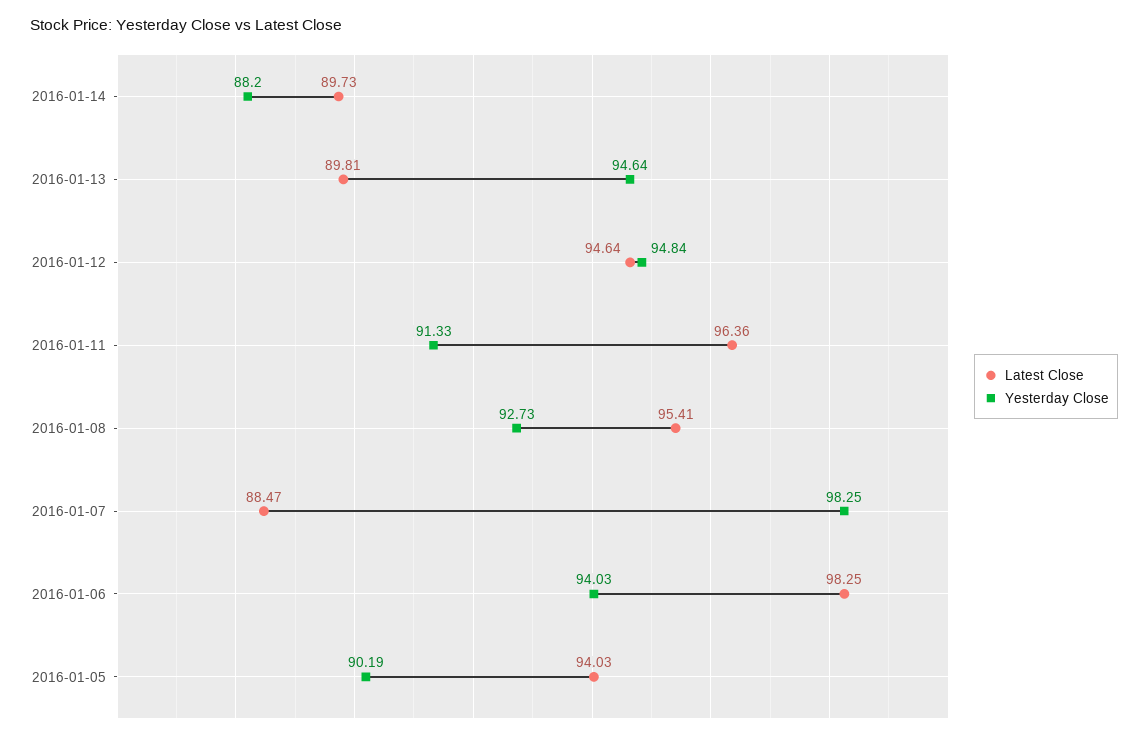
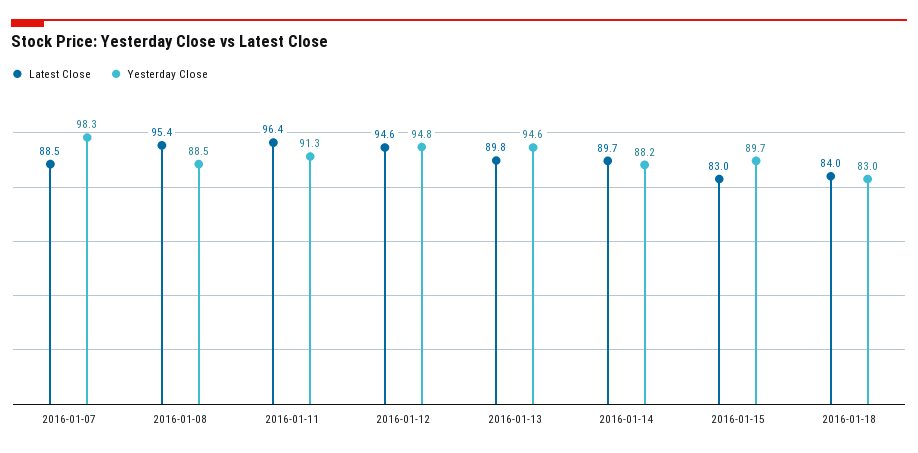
Yesterday Close, 2016-01-08: 92.73 -> 88.5
Latest Close, 2016-01-06: 98.25 -> none
Yesterday Close, 2016-01-06: 94.03 -> none
Latest Close, 2016-01-05: 94.03 -> none
Yesterday Close, 2016-01-05: 90.19 -> none
Latest Close, 2016-01-15: none -> 83
Yesterday Close, 2016-01-15: none -> 89.7
Latest Close, 2016-01-18: none -> 84
Yesterday Close, 2016-01-18: none -> 83

